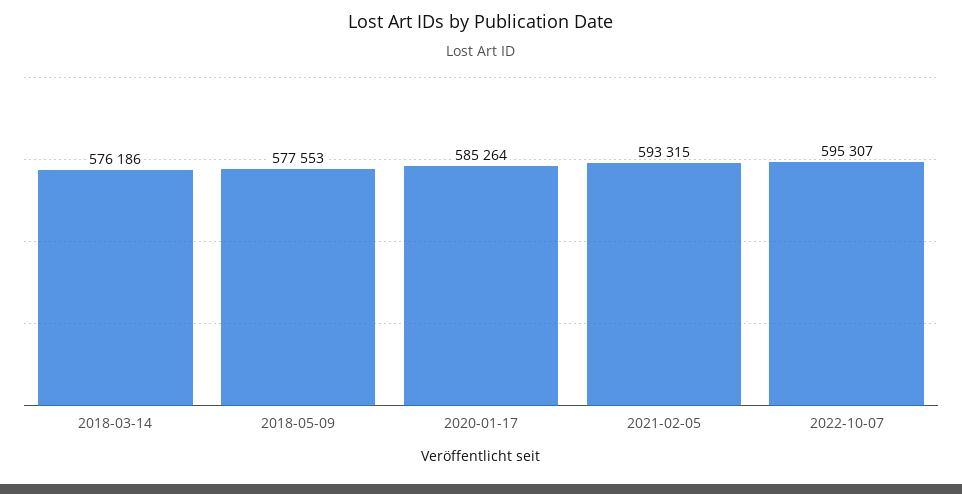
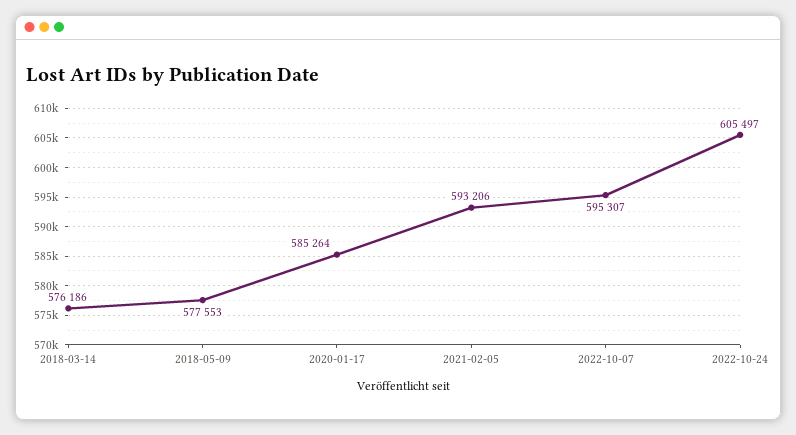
2021-02-05: 593315 -> 593206
2022-10-24: none -> 605497

